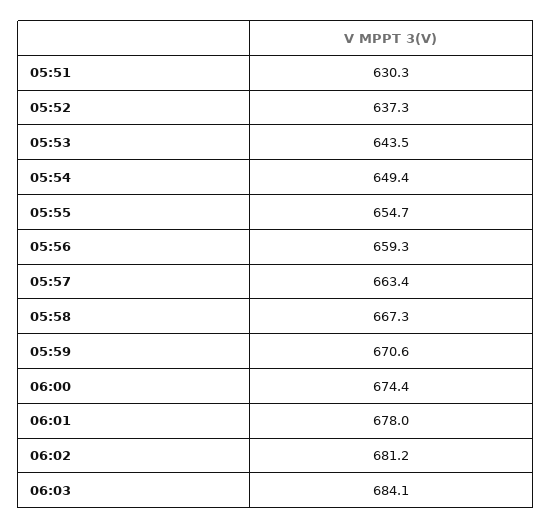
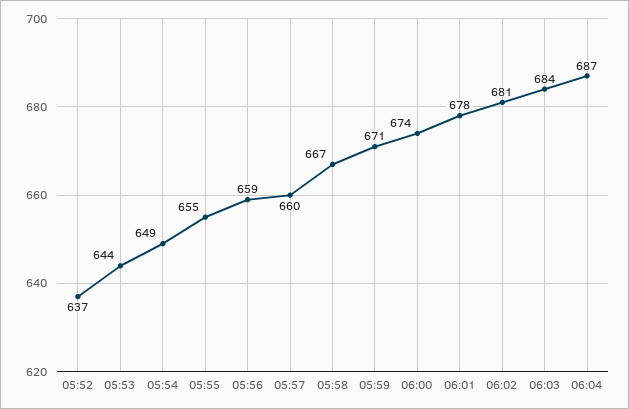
05:51: 630.3 -> none
05:57: 663.4 -> 660
06:04: none -> 687

